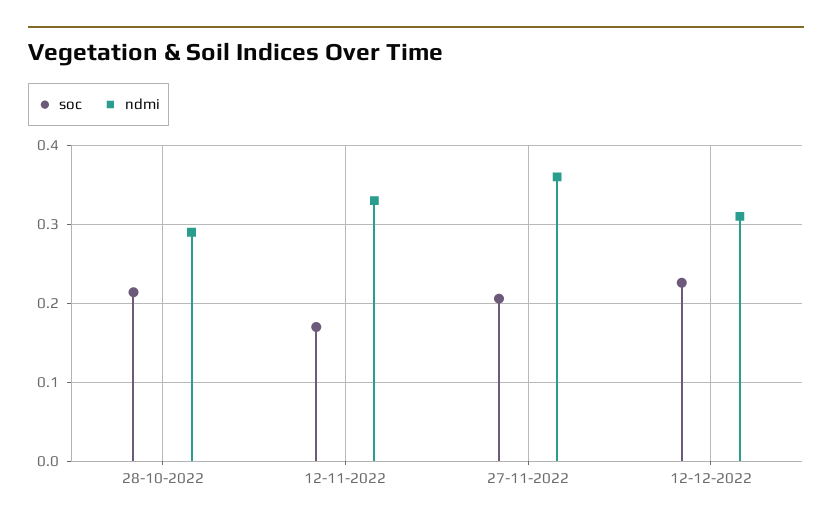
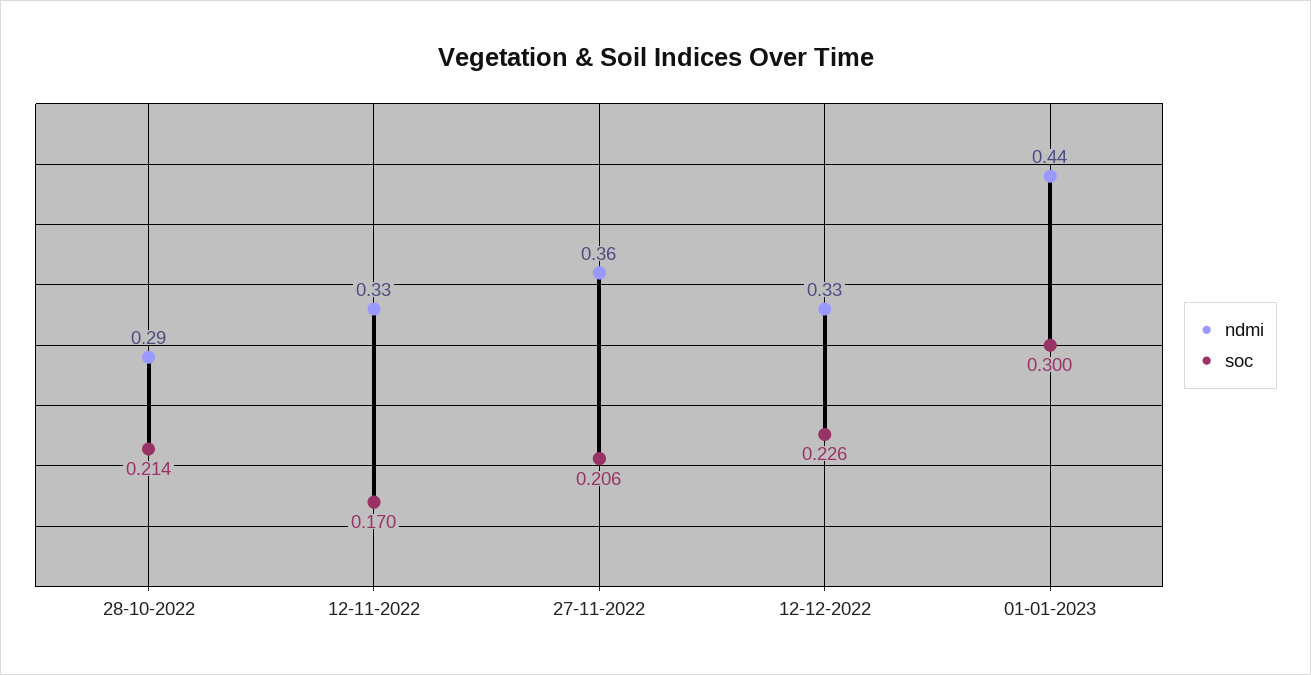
ndmi, 12-12-2022: 0.31 -> 0.33
ndmi, 01-01-2023: none -> 0.44
soc, 01-01-2023: none -> 0.3

